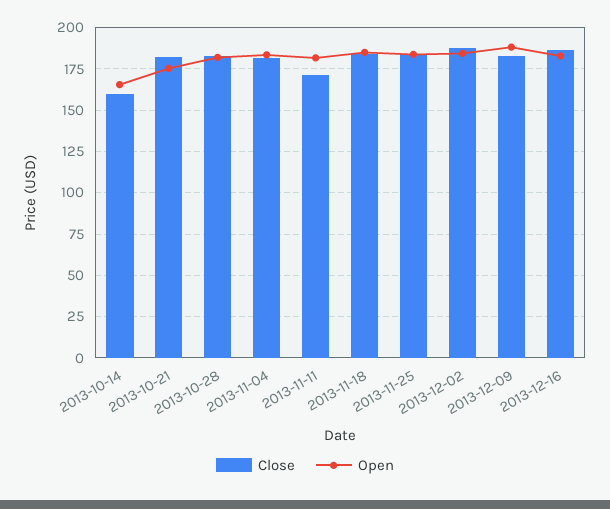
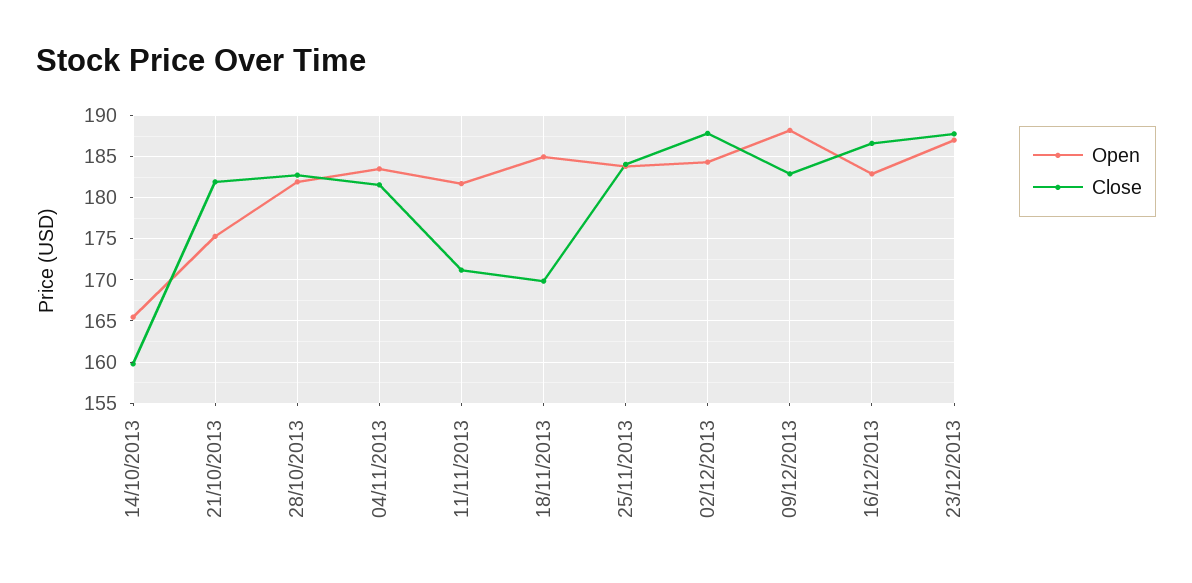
Close, 2013-11-18: 185 -> 170
Open, 23/12/2013: none -> 187
Close, 23/12/2013: none -> 188

